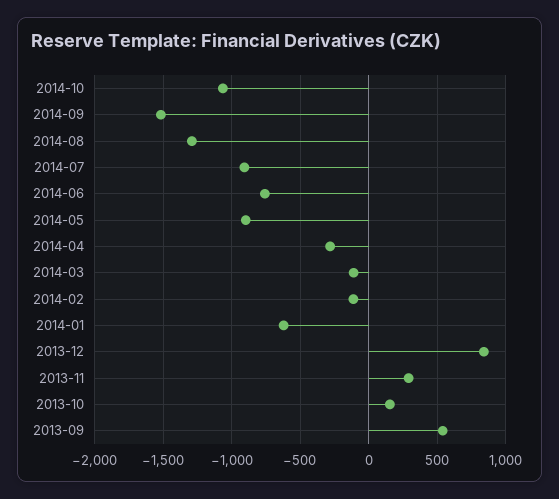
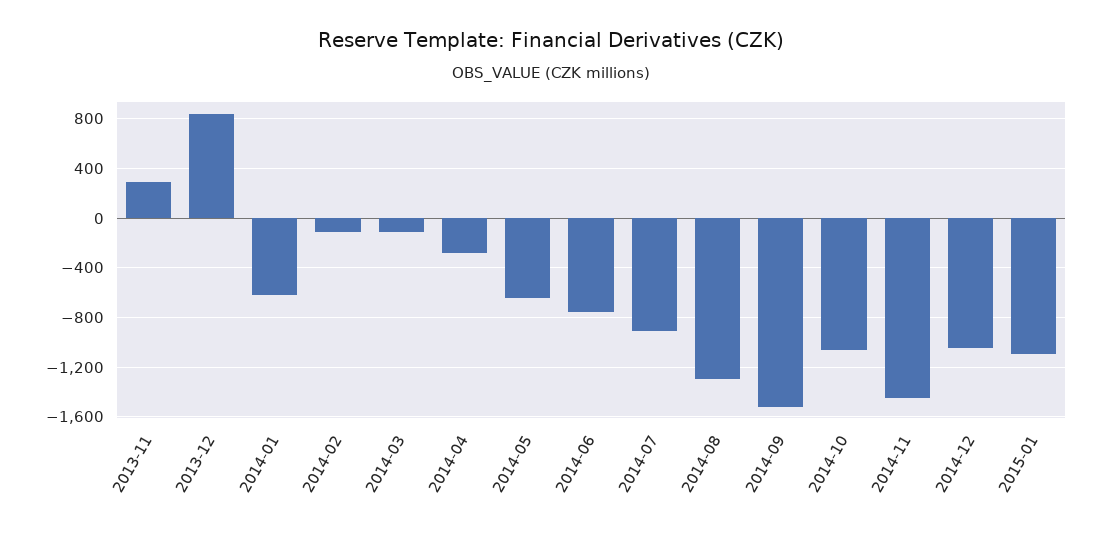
2014-05: -900 -> -650
2013-10: 150 -> none
2013-09: 550 -> none
2014-11: none -> -1450
2014-12: none -> -1050
2015-01: none -> -1100

